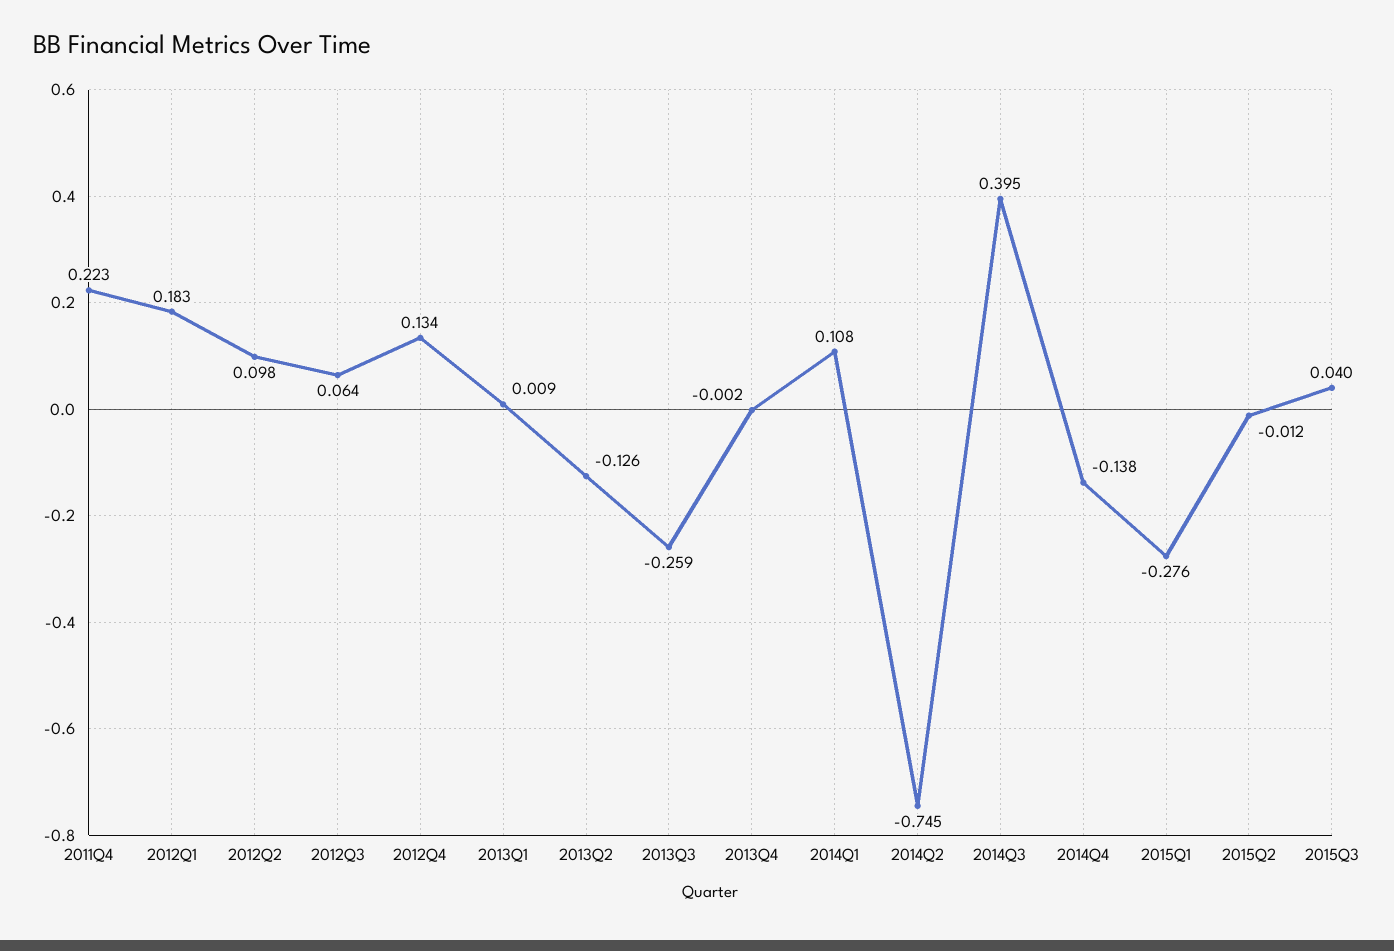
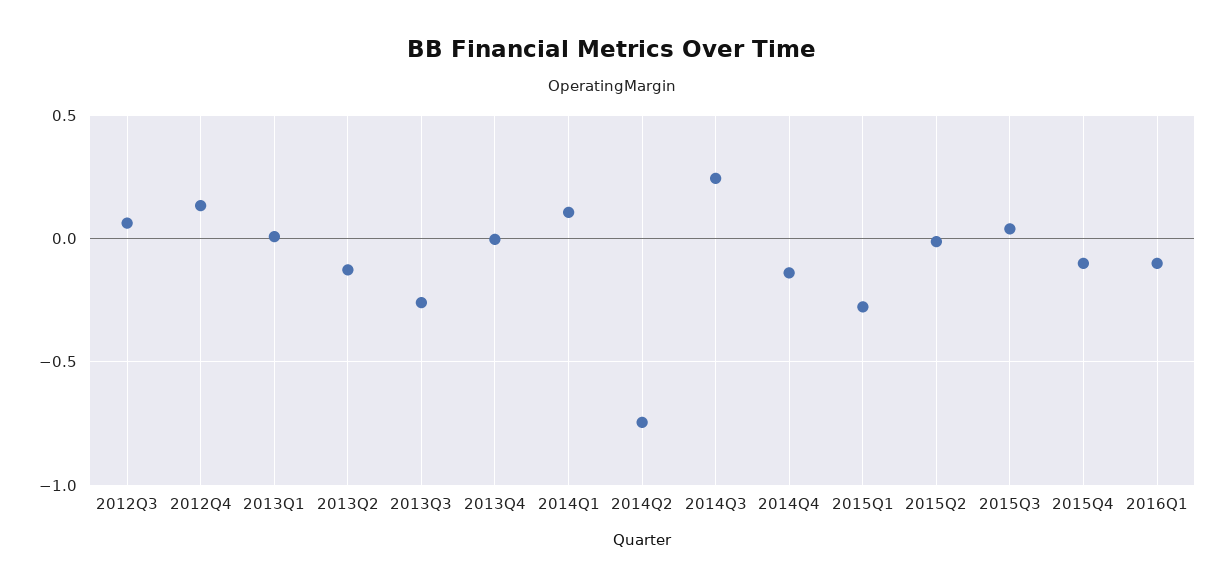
2011Q4: 0.223 -> none
2012Q1: 0.183 -> none
2012Q2: 0.098 -> none
2014Q3: 0.395 -> 0.25
2015Q4: none -> -0.1
2016Q1: none -> -0.1

